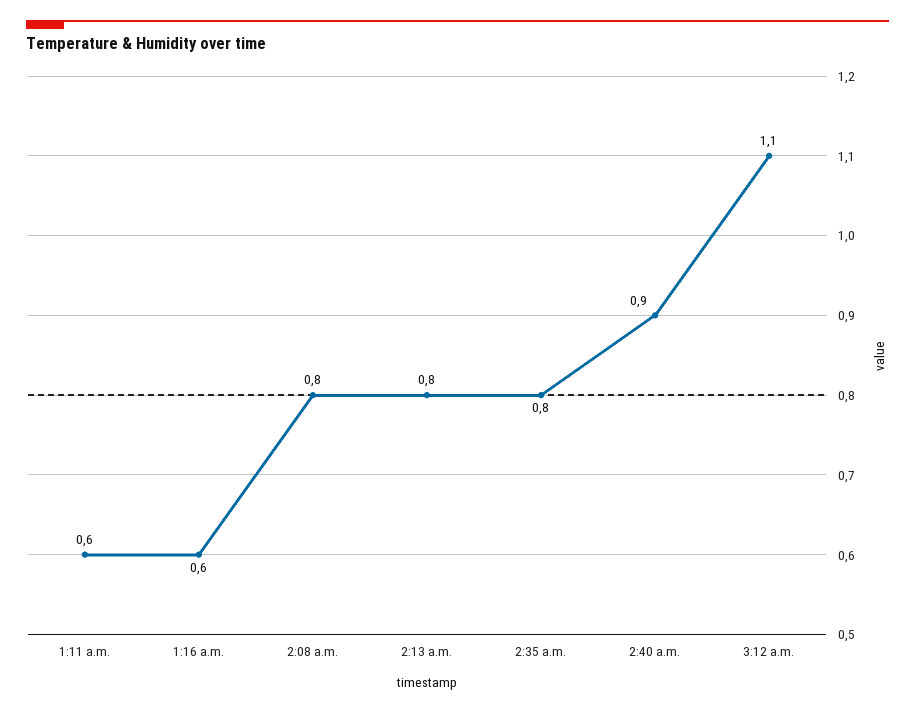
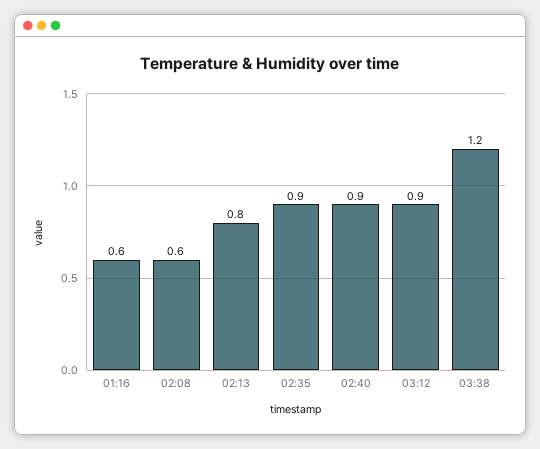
1:11 a.m.: 0.6 -> none
2:08 a.m.: 0.8 -> 0.6
2:35 a.m.: 0.8 -> 0.9
3:12 a.m.: 1.1 -> 0.9
03:38: none -> 1.2

